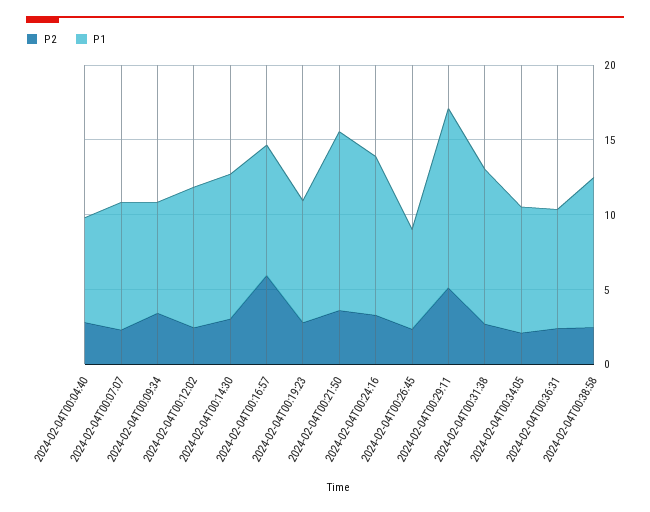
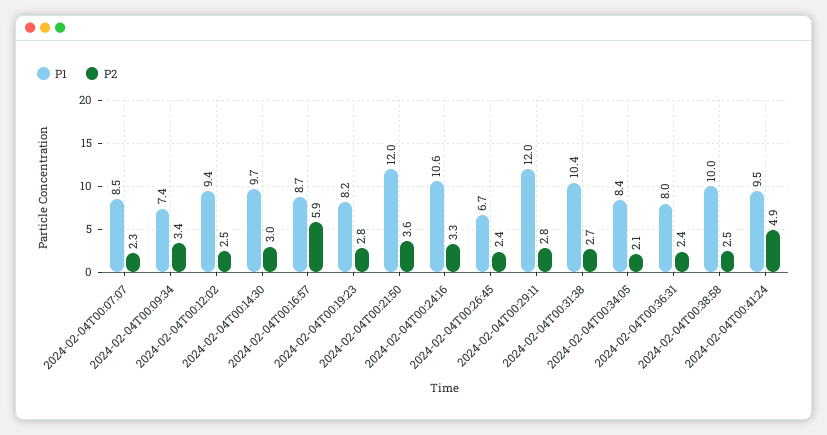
P2, 2024-02-04T00:04:40: 3 -> none
P1, 2024-02-04T00:04:40: 7 -> none
P2, 2024-02-04T00:29:11: 5 -> 2.8
P1, 2024-02-04T00:41:24: none -> 9.5
P2, 2024-02-04T00:41:24: none -> 4.9

